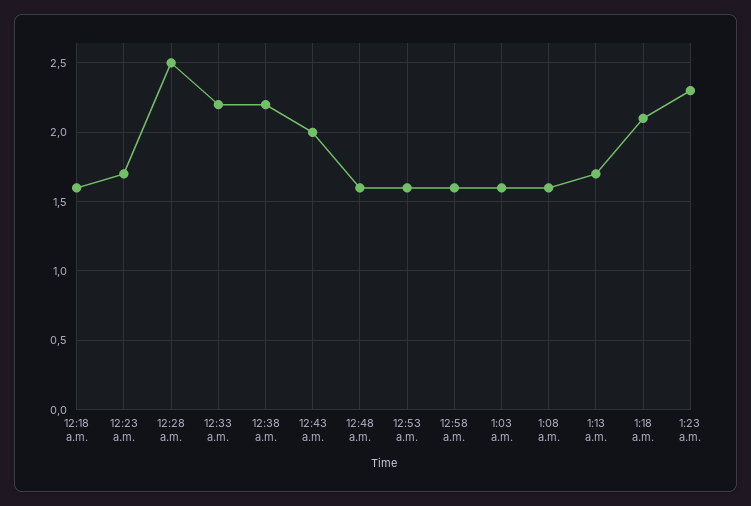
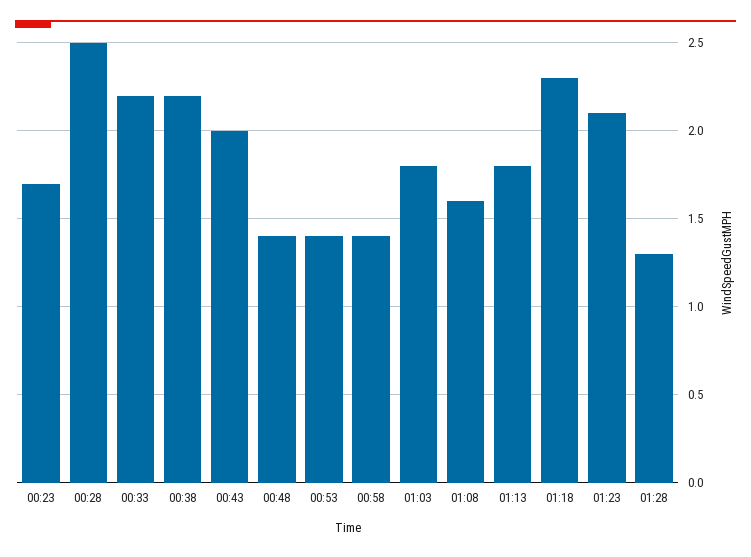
12:18 a.m.: 1.6 -> none
12:48 a.m.: 1.6 -> 1.4
12:53 a.m.: 1.6 -> 1.4
12:58 a.m.: 1.6 -> 1.4
1:03 a.m.: 1.6 -> 1.8
1:13 a.m.: 1.7 -> 1.8
1:18 a.m.: 2.1 -> 2.3
1:23 a.m.: 2.3 -> 2.1
01:28: none -> 1.3

